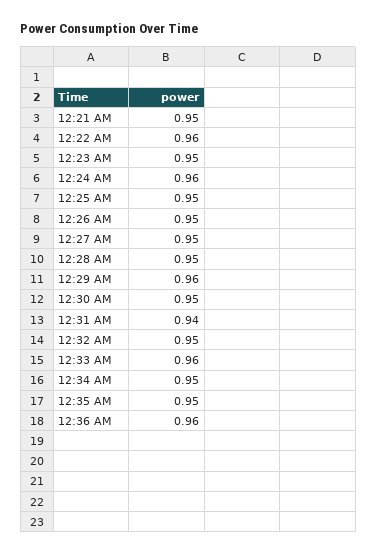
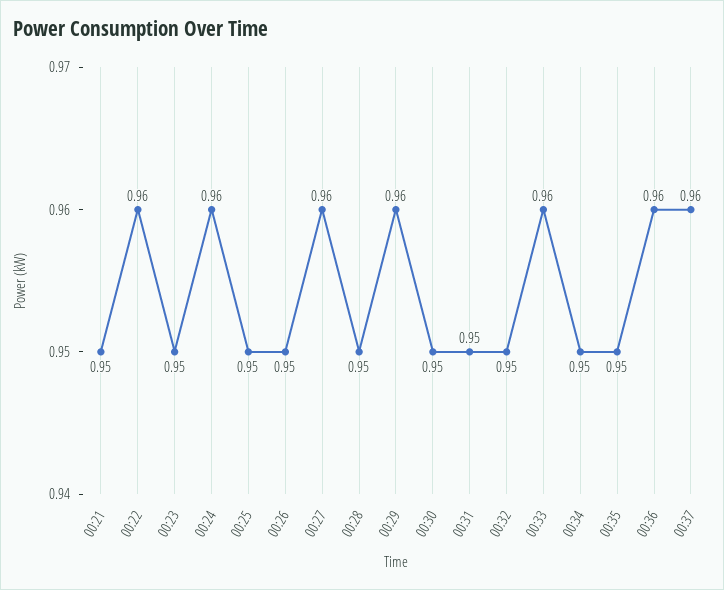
12:27 AM: 0.95 -> 0.96
12:31 AM: 0.94 -> 0.95
00:37: none -> 0.96

